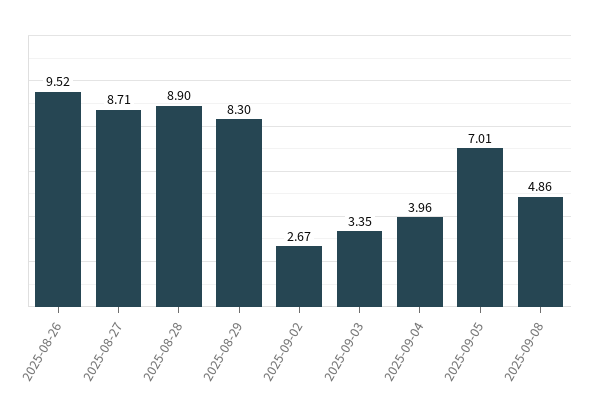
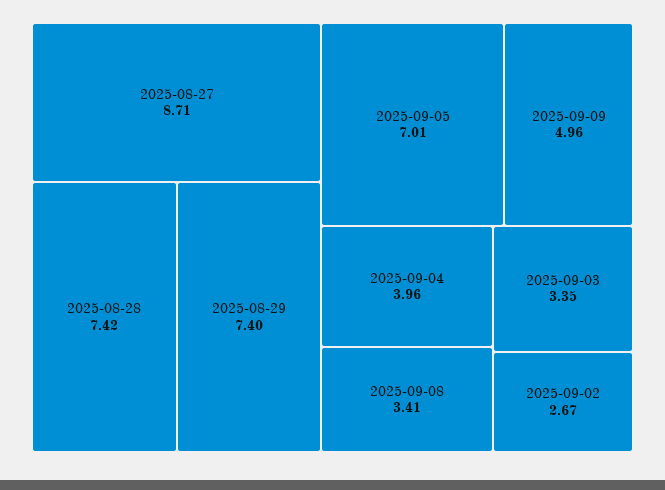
2025-08-26: 9.52 -> none
2025-08-28: 8.9 -> 7.42
2025-08-29: 8.3 -> 7.4
2025-09-08: 4.86 -> 3.41
2025-09-09: none -> 4.96

